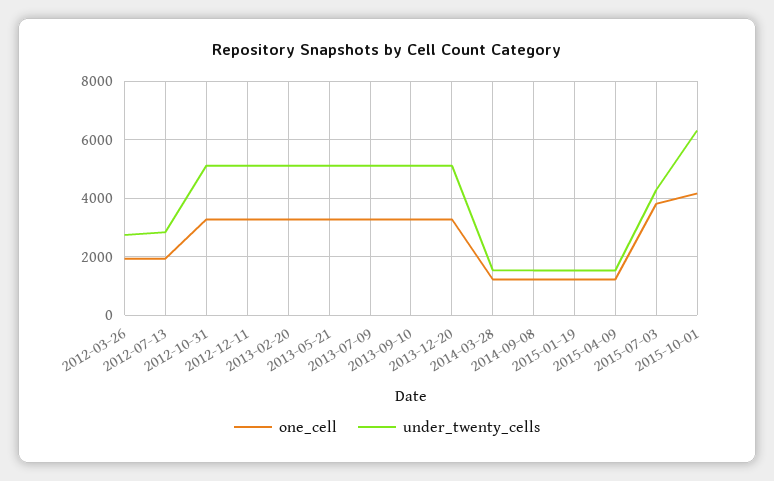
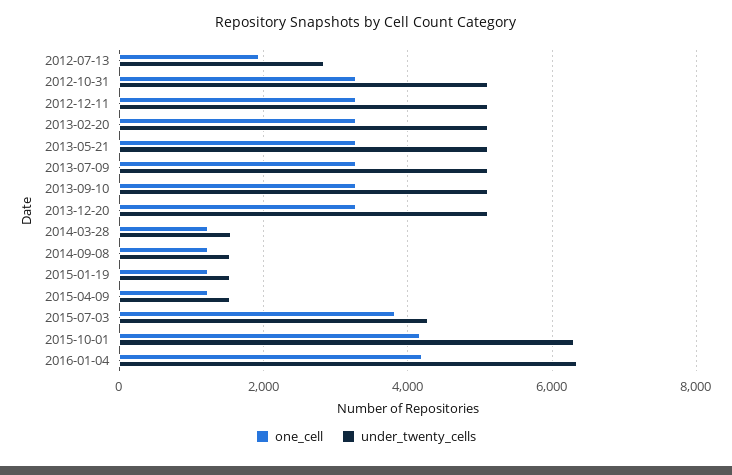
one_cell, 2012-03-26: 2000 -> none
under_twenty_cells, 2012-03-26: 2750 -> none
one_cell, 2016-01-04: none -> 4200
under_twenty_cells, 2016-01-04: none -> 6400

